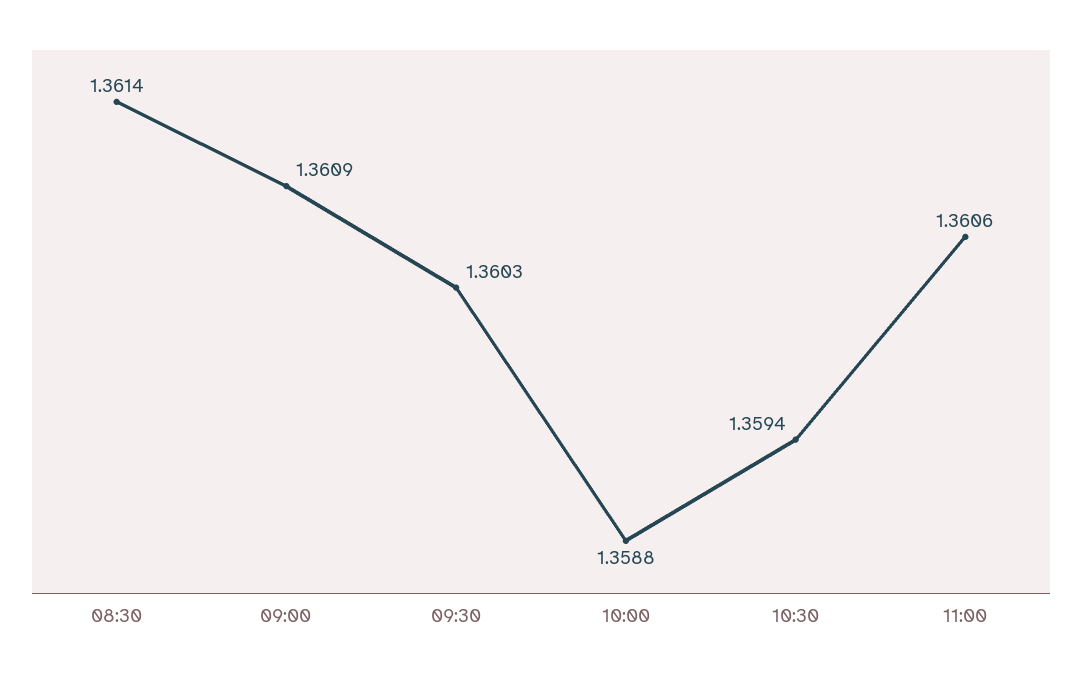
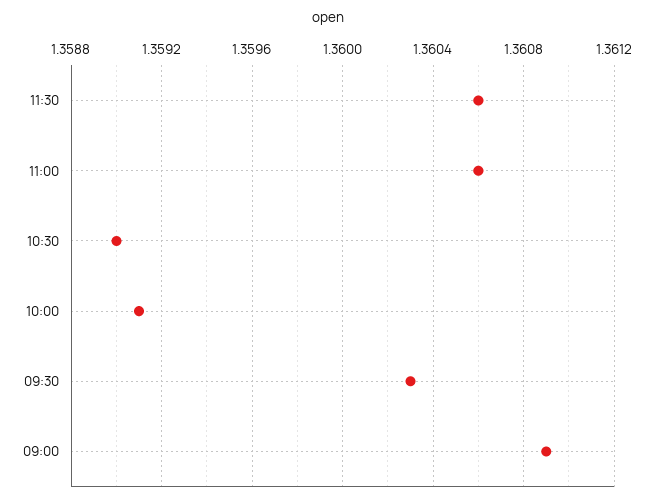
08:30: 1.3614 -> none
10:00: 1.3588 -> 1.3591
10:30: 1.3594 -> 1.359
11:30: none -> 1.3606

